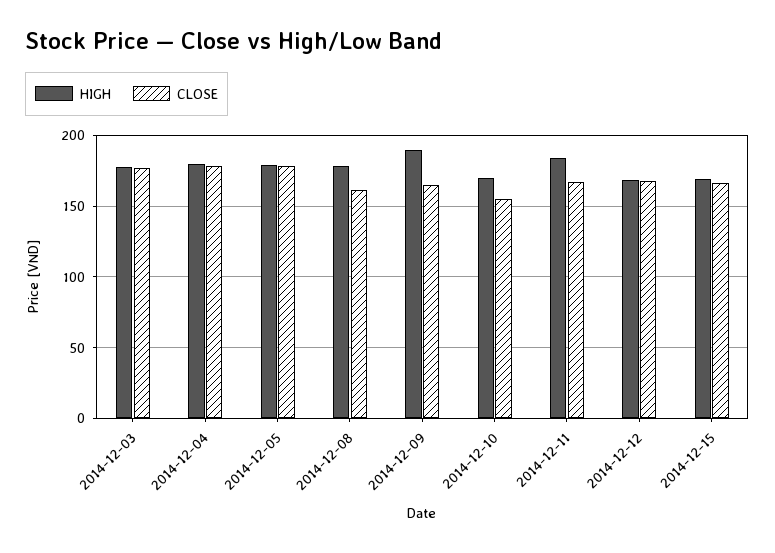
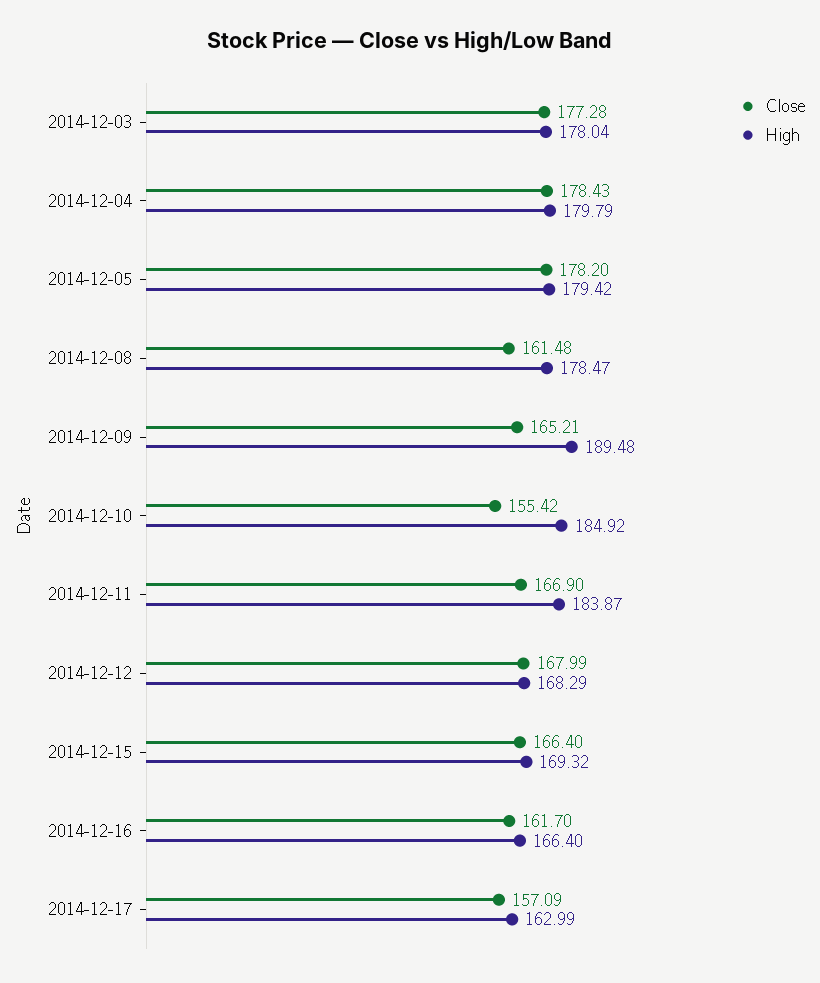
HIGH, 2014-12-10: 170 -> 184.92
CLOSE, 2014-12-16: none -> 161.7
HIGH, 2014-12-16: none -> 166.4
CLOSE, 2014-12-17: none -> 157.09
HIGH, 2014-12-17: none -> 162.99

